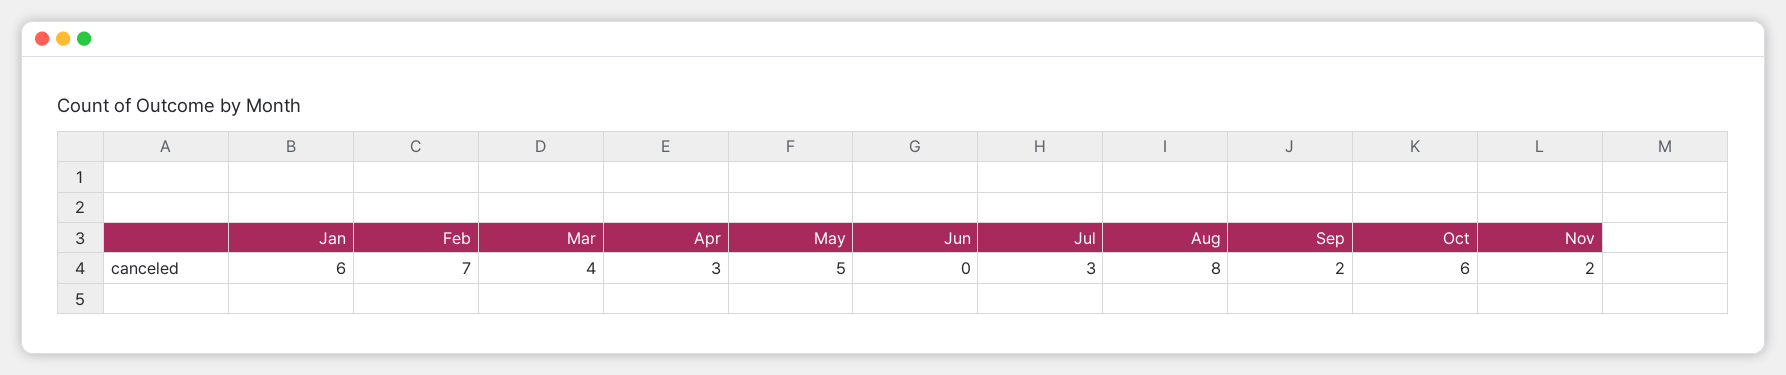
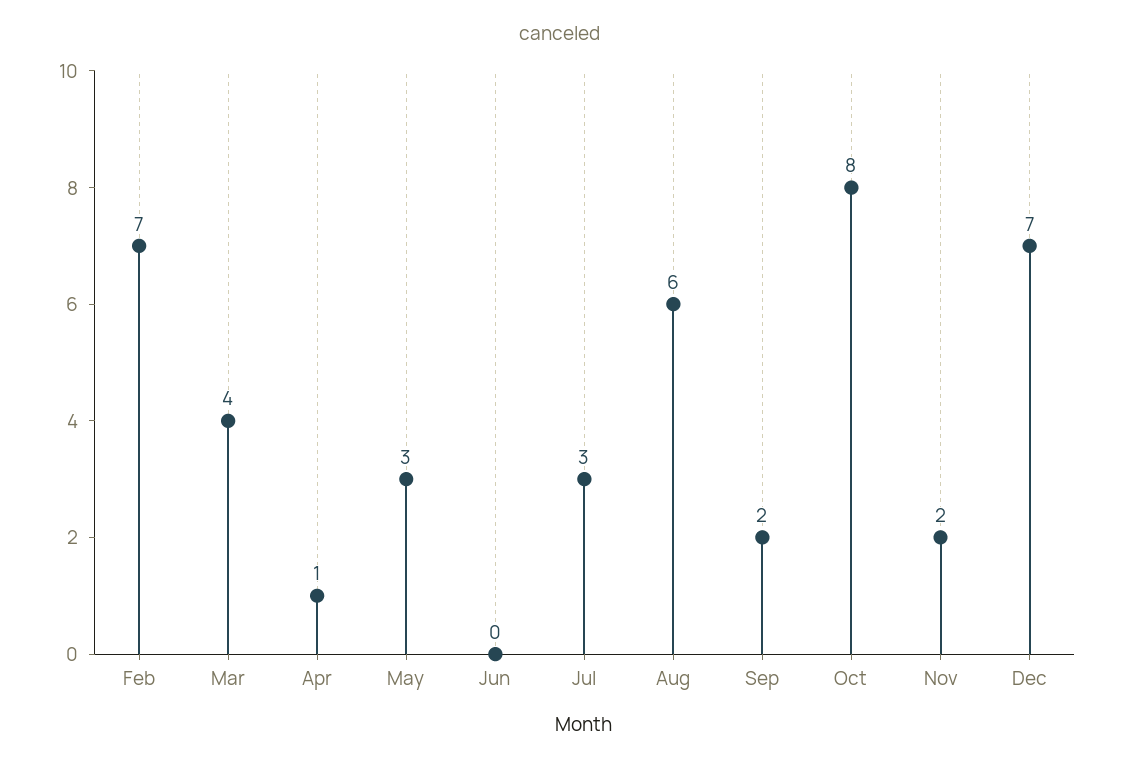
Jan: 6 -> none
Apr: 3 -> 1
May: 5 -> 3
Aug: 8 -> 6
Oct: 6 -> 8
Dec: none -> 7

